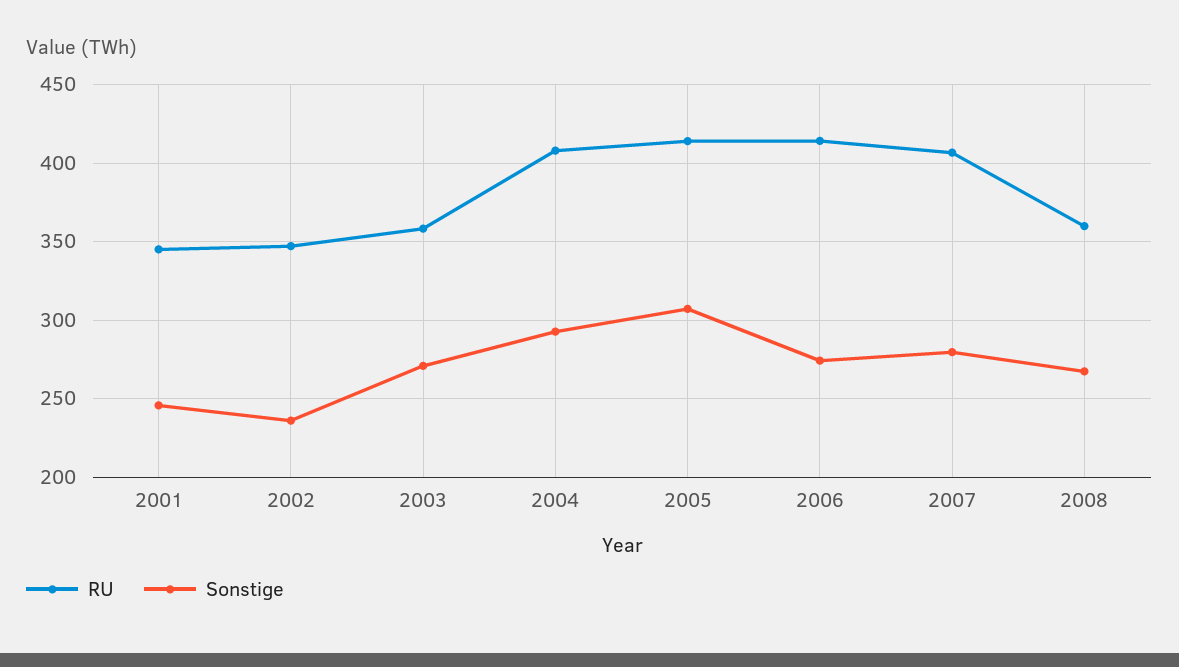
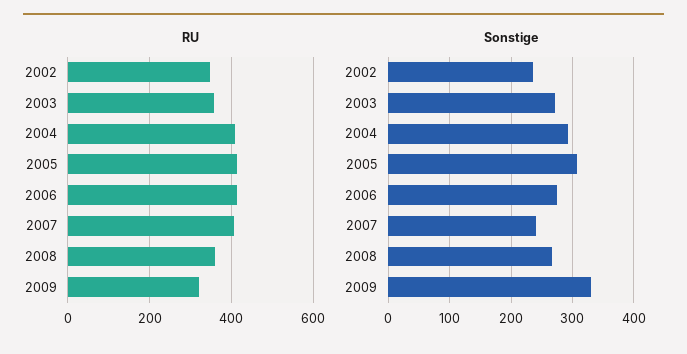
RU, 2001: 345 -> none
Sonstige, 2001: 245 -> none
Sonstige, 2007: 280 -> 240
RU, 2009: none -> 320
Sonstige, 2009: none -> 330

